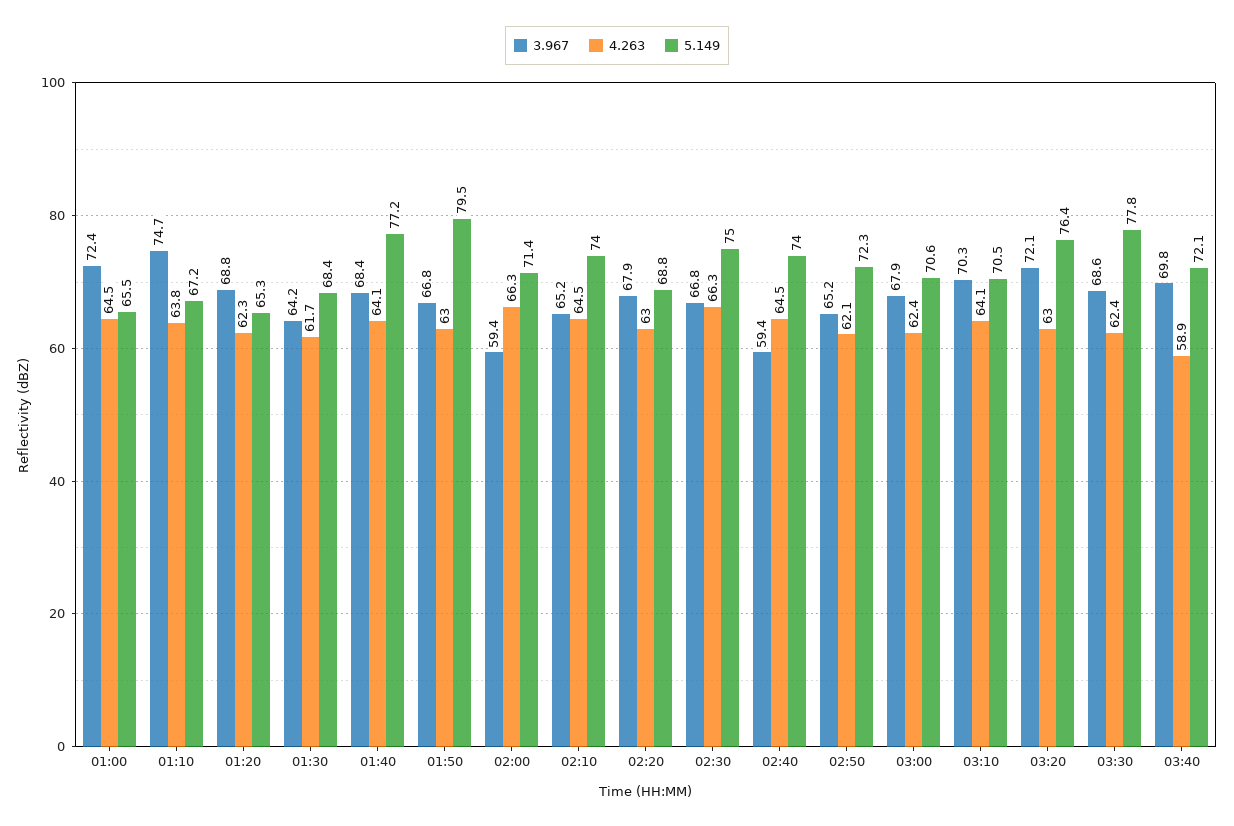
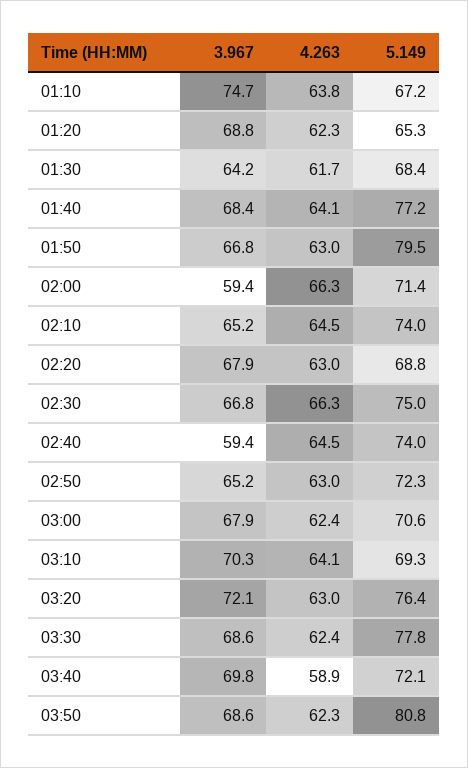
3.967, 01:00: 72.4 -> none
4.263, 01:00: 64.5 -> none
5.149, 01:00: 65.5 -> none
4.263, 02:50: 62.1 -> 63
5.149, 03:10: 70.5 -> 69.3
3.967, 03:50: none -> 68.6
4.263, 03:50: none -> 62.3
5.149, 03:50: none -> 80.8

